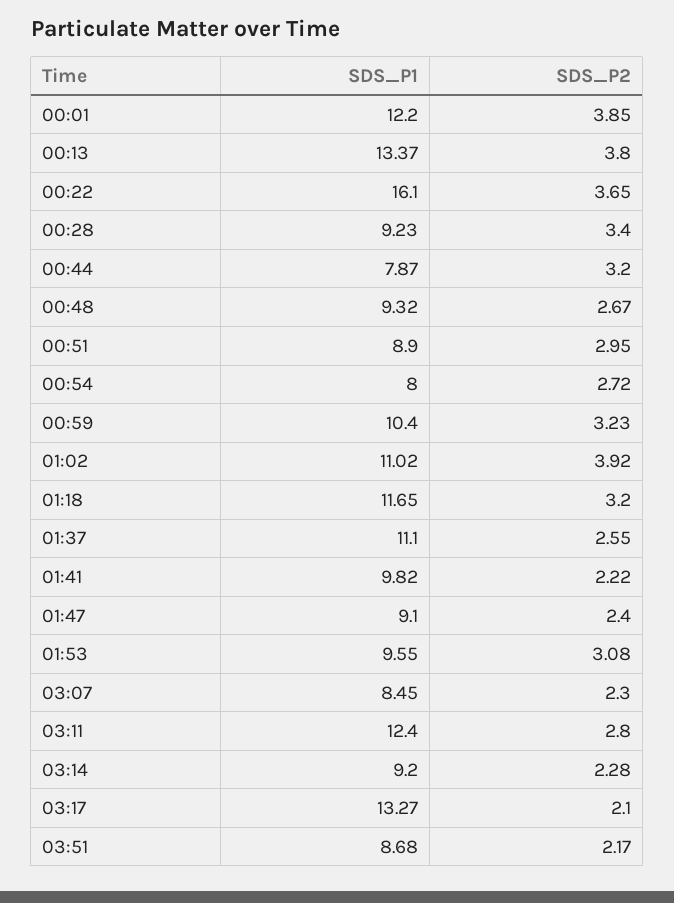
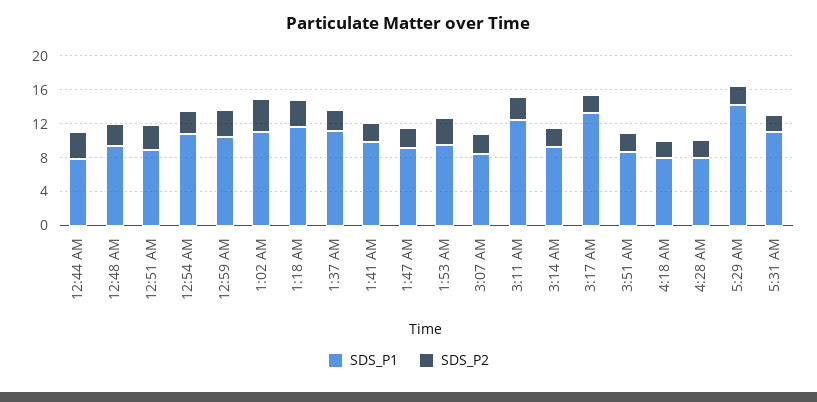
SDS_P1, 00:01: 12.2 -> none
SDS_P2, 00:01: 3.85 -> none
SDS_P1, 00:13: 13.37 -> none
SDS_P2, 00:13: 3.8 -> none
SDS_P1, 00:22: 16.1 -> none
SDS_P2, 00:22: 3.65 -> none
SDS_P1, 00:28: 9.23 -> none
SDS_P2, 00:28: 3.4 -> none
SDS_P1, 00:54: 8 -> 11
SDS_P1, 4:18 AM: none -> 8
SDS_P2, 4:18 AM: none -> 2
SDS_P1, 4:28 AM: none -> 8
SDS_P2, 4:28 AM: none -> 2
SDS_P1, 5:29 AM: none -> 14
SDS_P2, 5:29 AM: none -> 2
SDS_P1, 5:31 AM: none -> 11
SDS_P2, 5:31 AM: none -> 2

